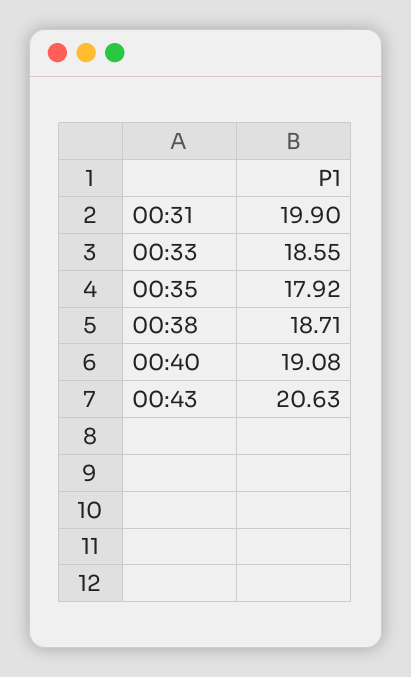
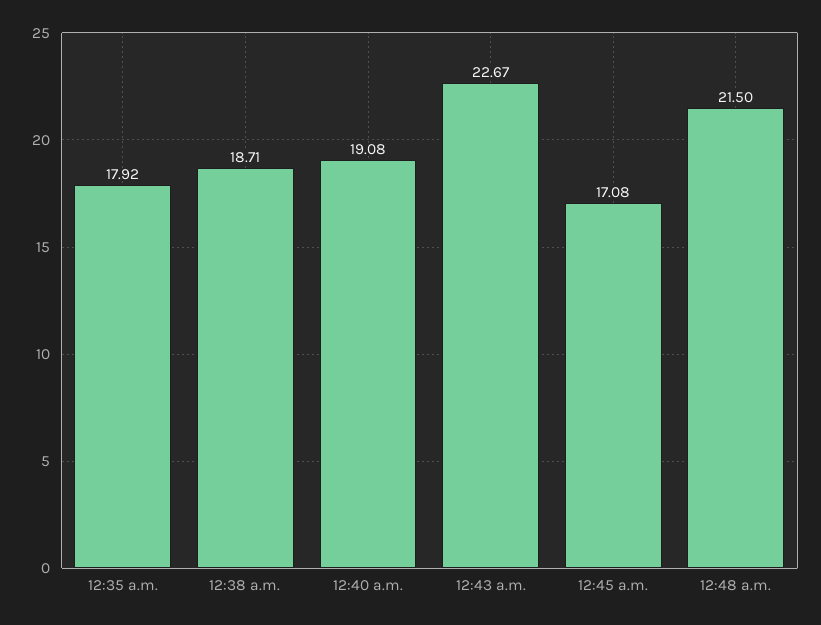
00:31: 19.9 -> none
00:33: 18.55 -> none
00:43: 20.63 -> 22.67
12:45 a.m.: none -> 17.08
12:48 a.m.: none -> 21.5

